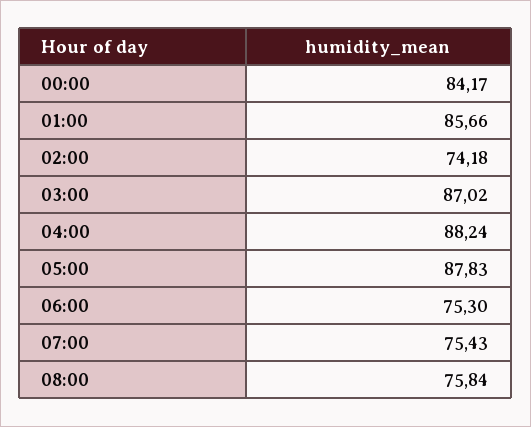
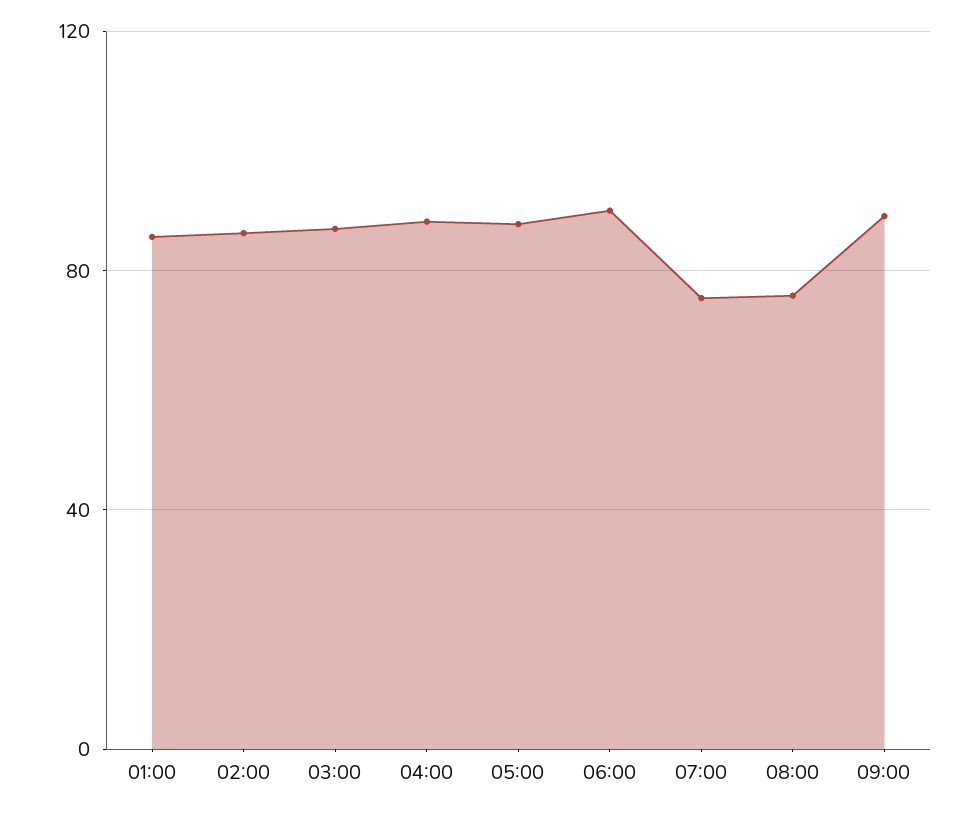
00:00: 84.17 -> none
02:00: 74.18 -> 85
06:00: 75.3 -> 90
09:00: none -> 90

